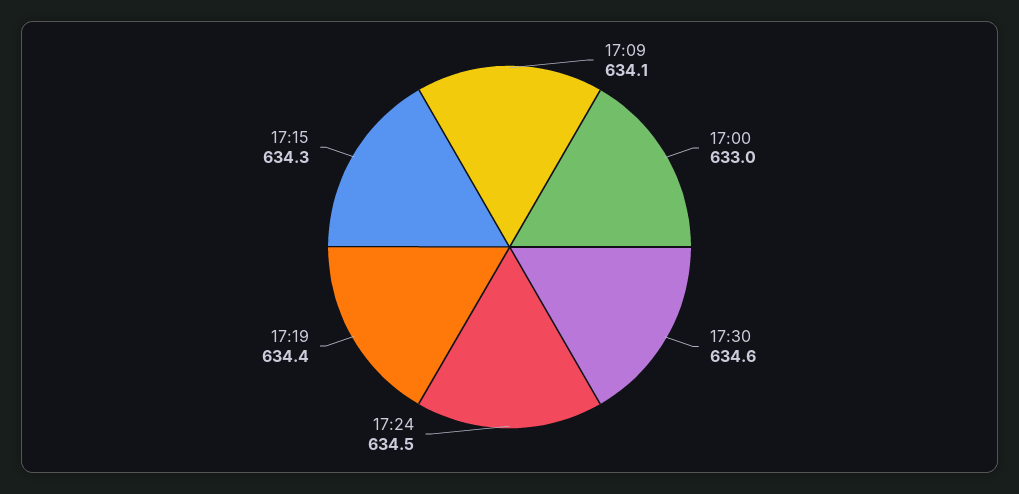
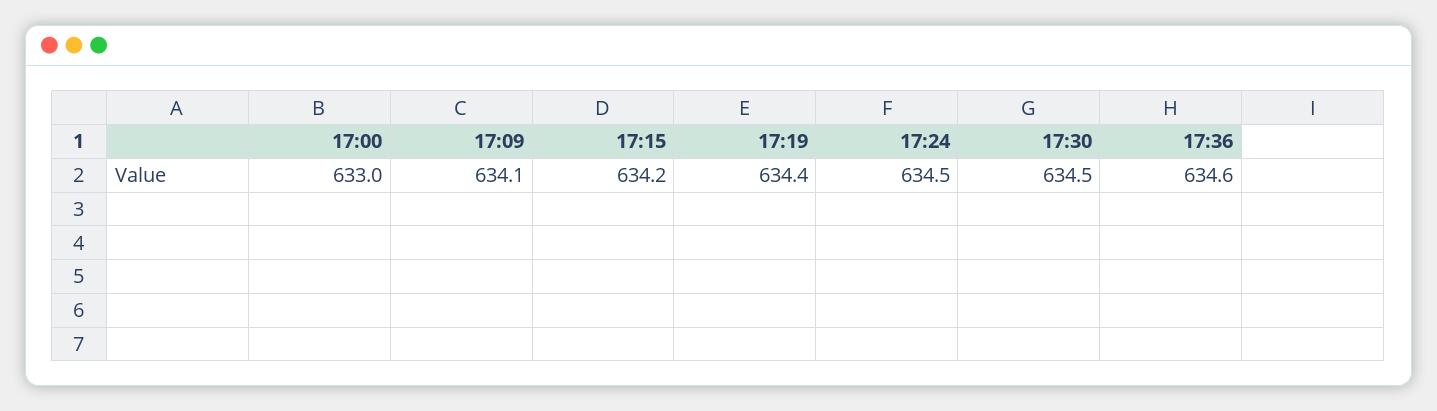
17:30: 634.6 -> 634.5
17:15: 634.3 -> 634.2
17:36: none -> 634.6

